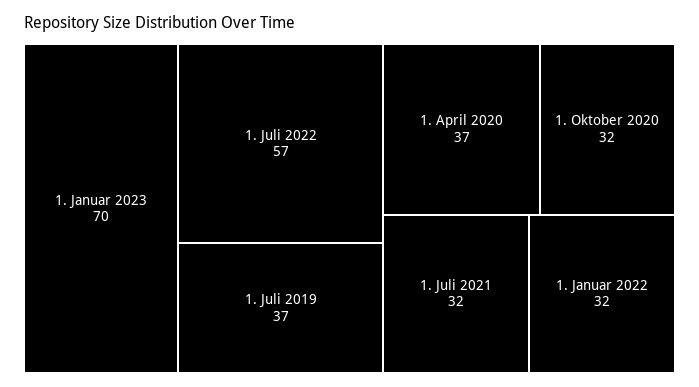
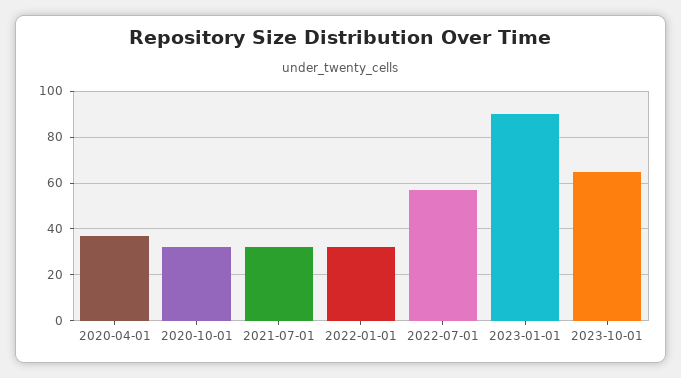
1. Januar 2023: 70 -> 90
1. Juli 2019: 37 -> none
2023-10-01: none -> 65

